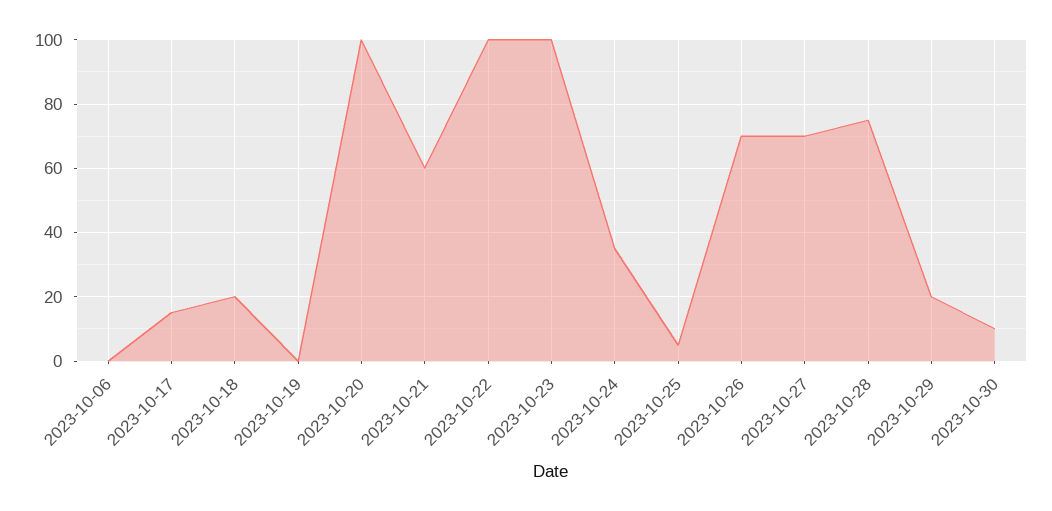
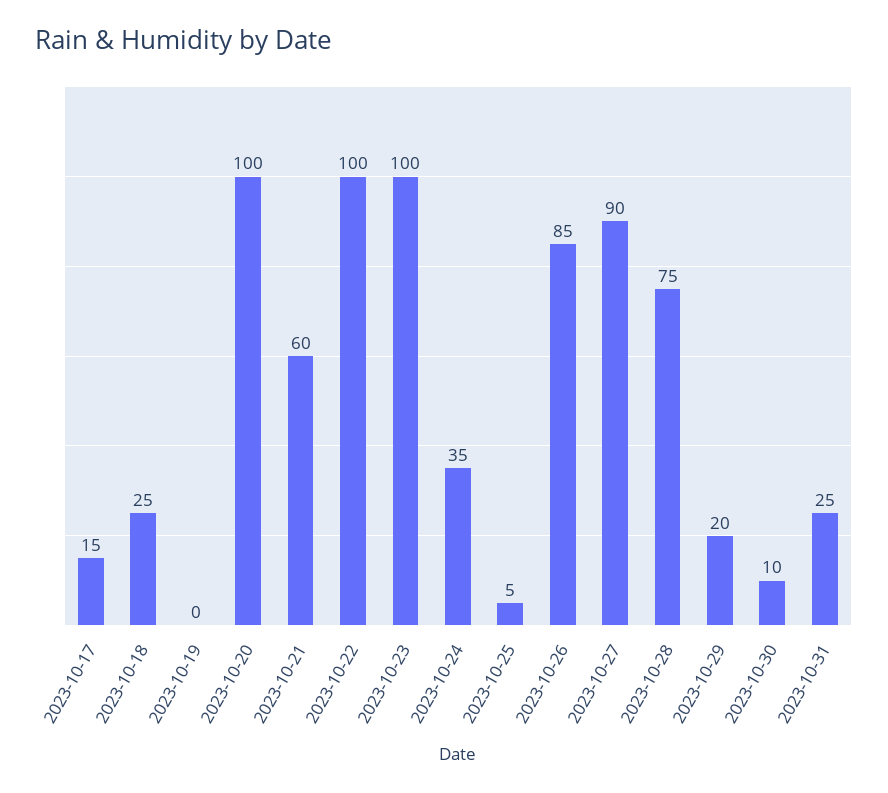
2023-10-06: 0 -> none
2023-10-18: 20 -> 25
2023-10-26: 70 -> 85
2023-10-27: 70 -> 90
2023-10-31: none -> 25

